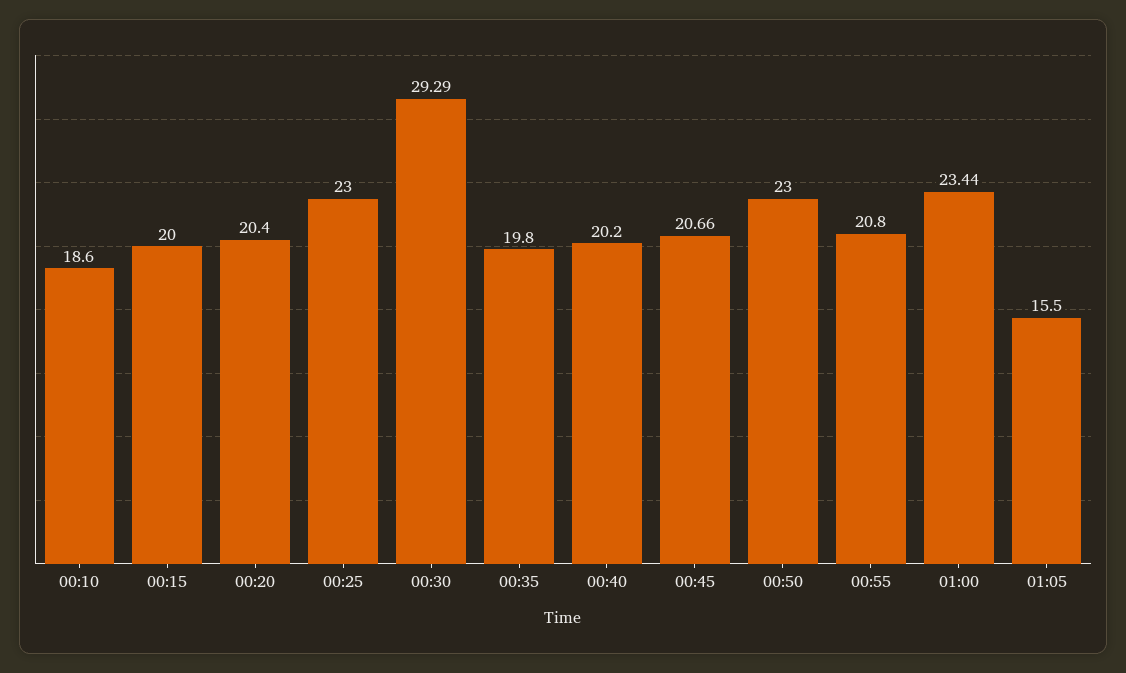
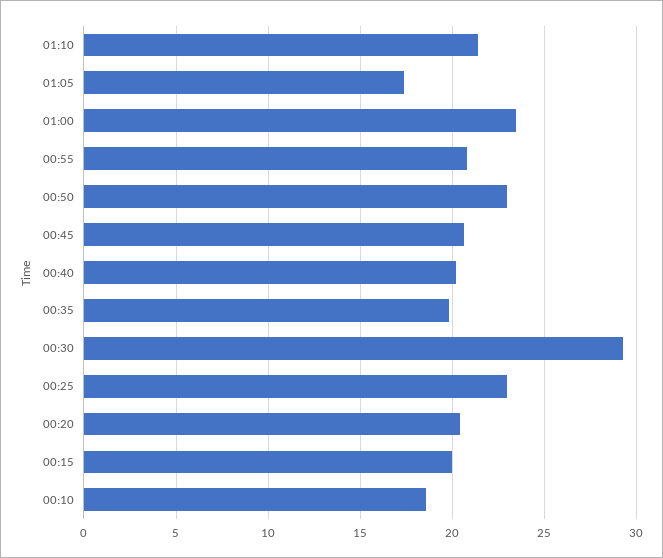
01:05: 15.5 -> 17.5
01:10: none -> 21.5

